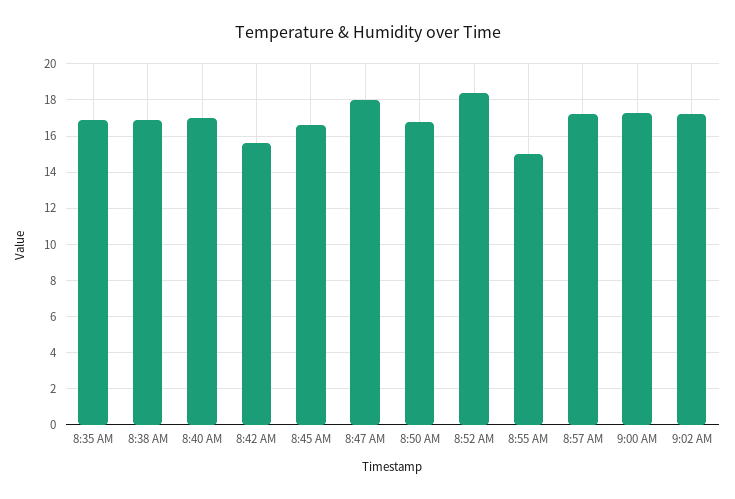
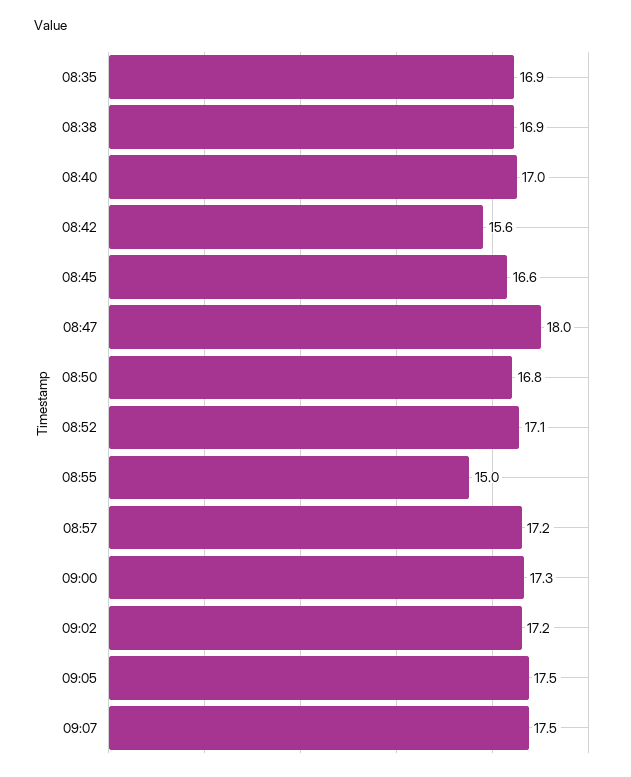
8:52 AM: 18.5 -> 17.1
09:05: none -> 17.5
09:07: none -> 17.5

